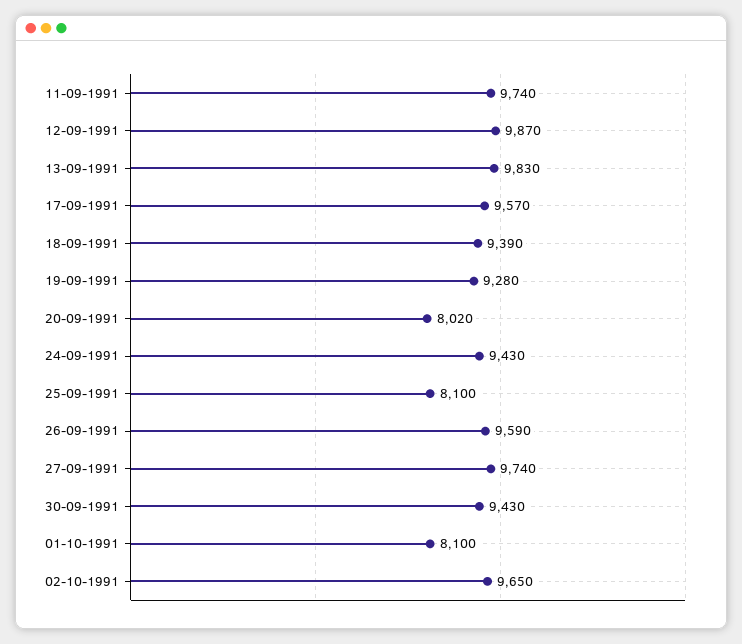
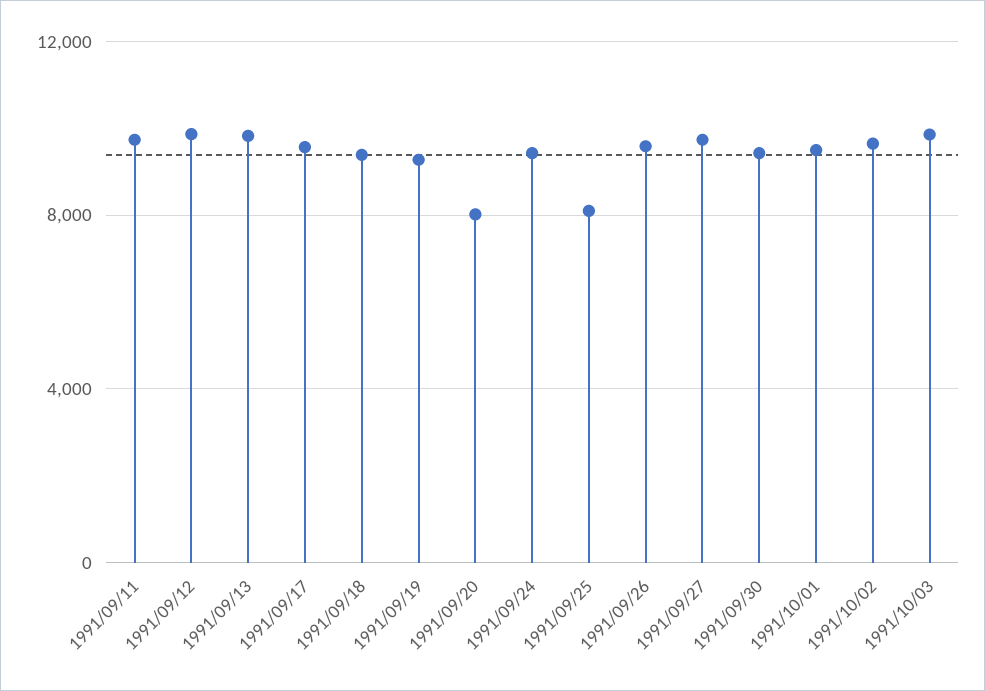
01-10-1991: 8100 -> 9500
1991/10/03: none -> 10000

